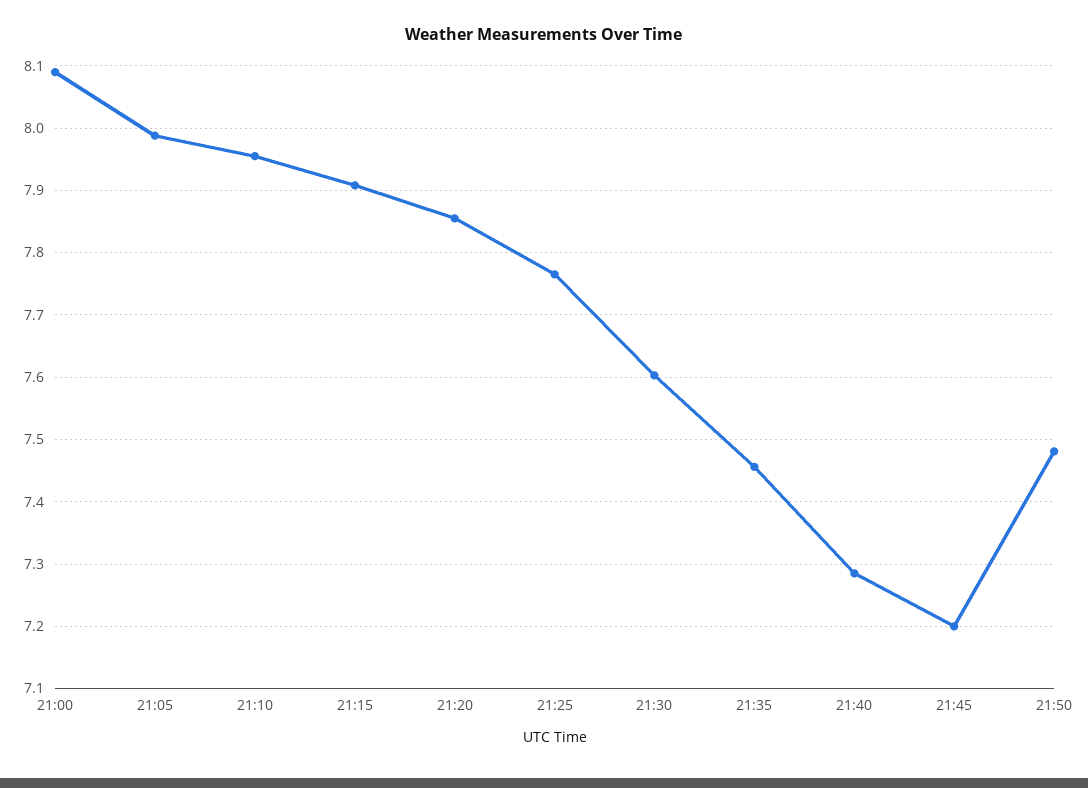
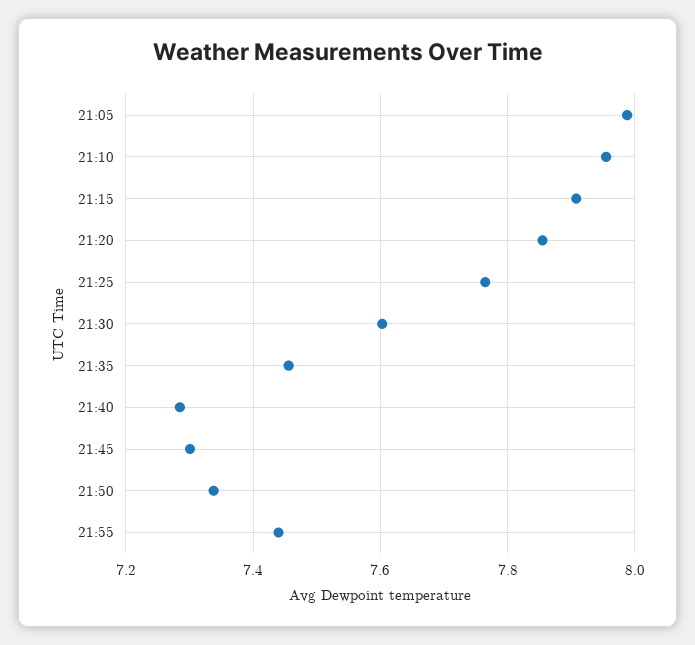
21:00: 8.09 -> none
21:45: 7.2 -> 7.3
21:50: 7.48 -> 7.34
21:55: none -> 7.44

